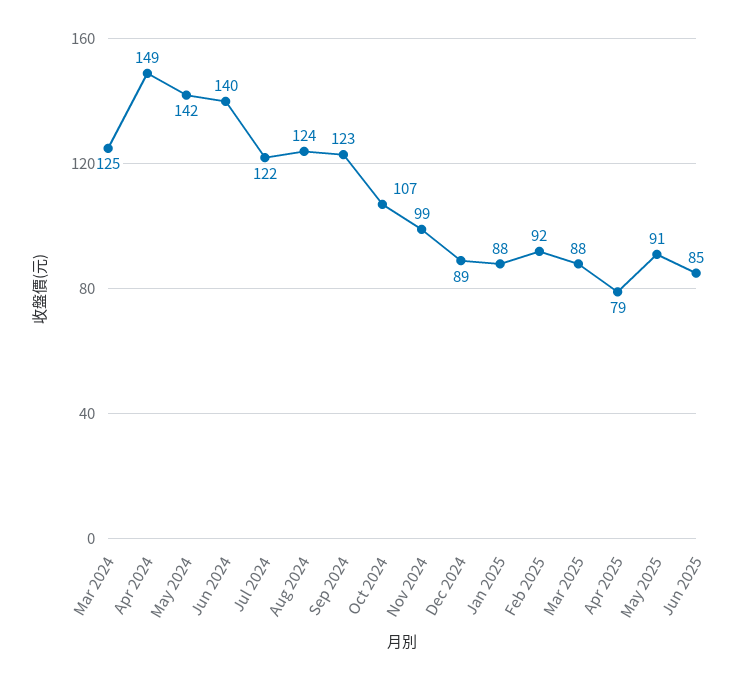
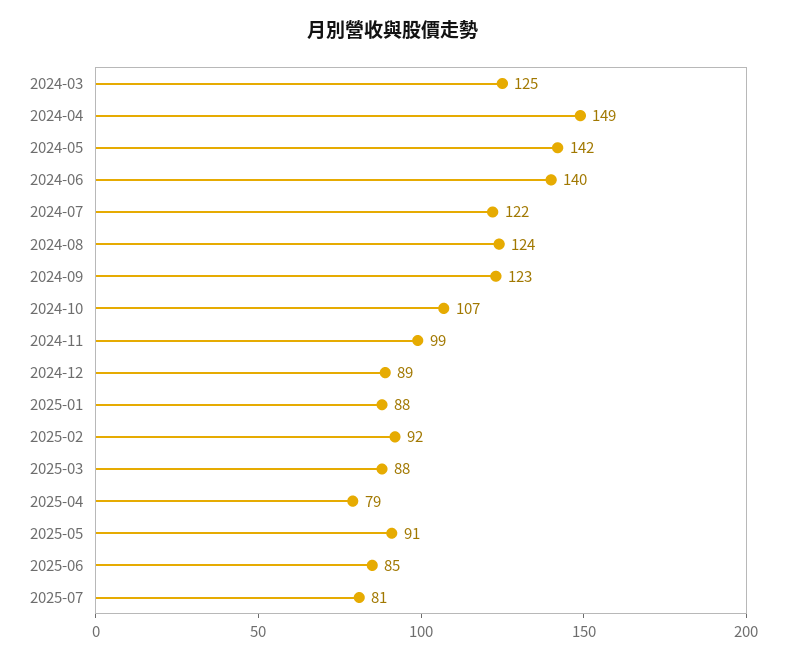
2025-07: none -> 81

